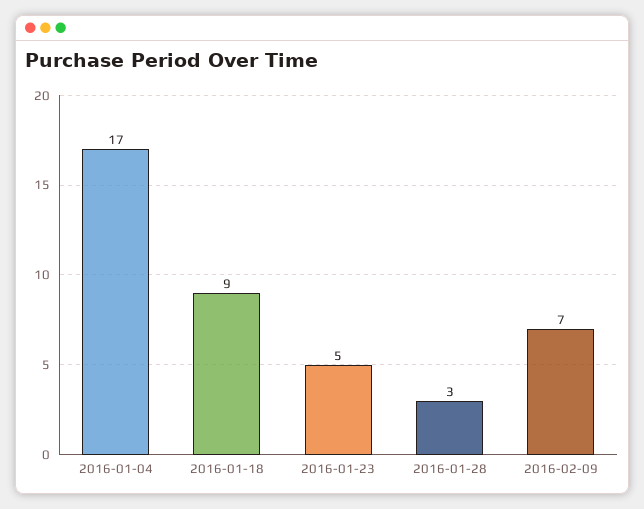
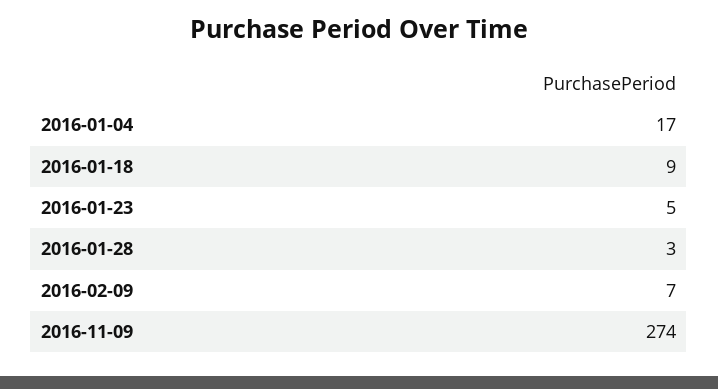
2016-11-09: none -> 274

